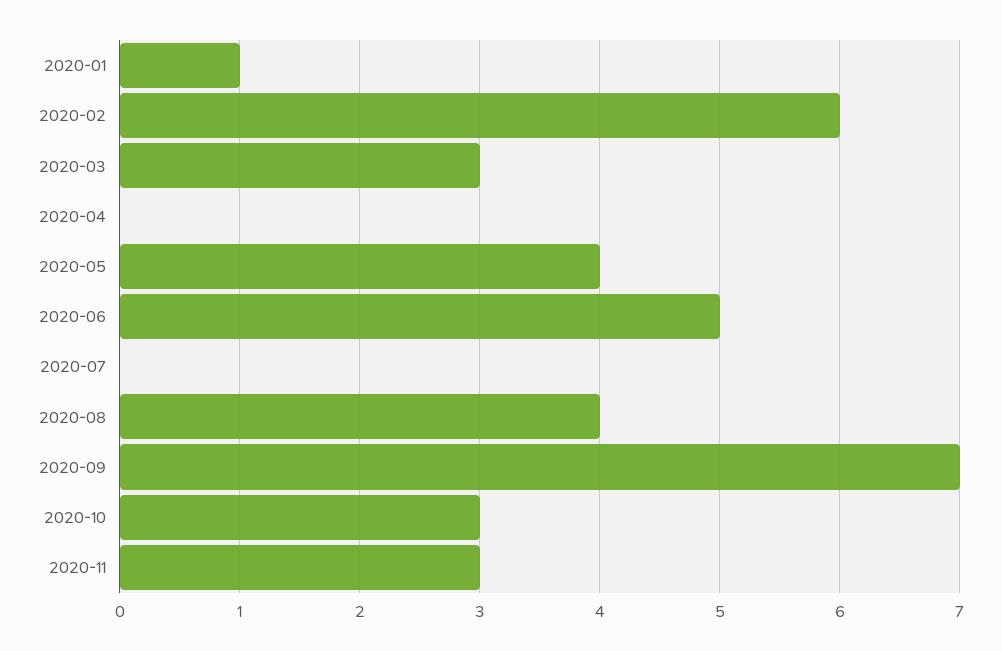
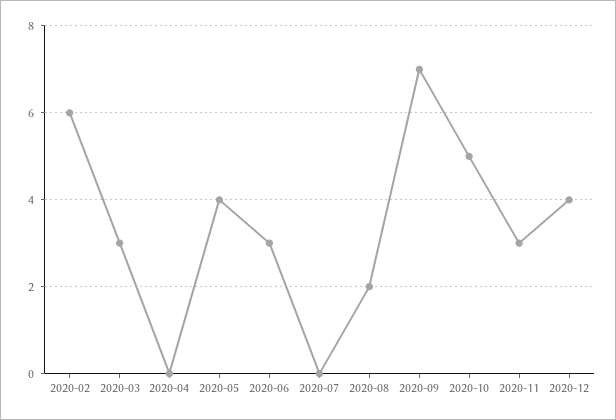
2020-01: 1 -> none
2020-06: 5 -> 3
2020-08: 4 -> 2
2020-10: 3 -> 5
2020-12: none -> 4

